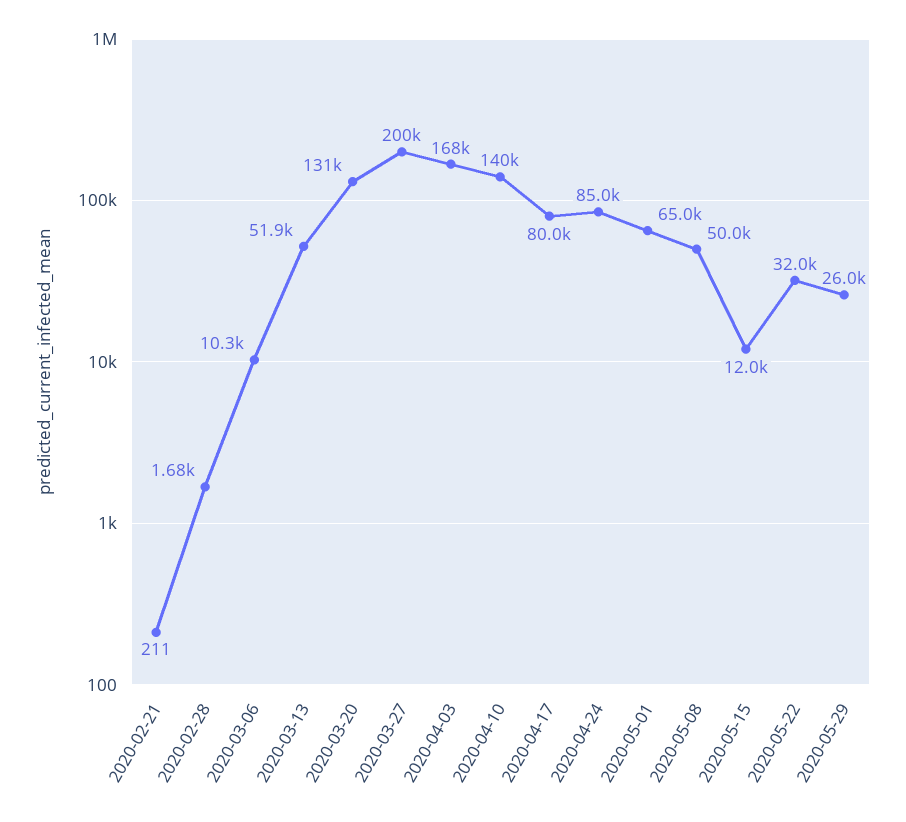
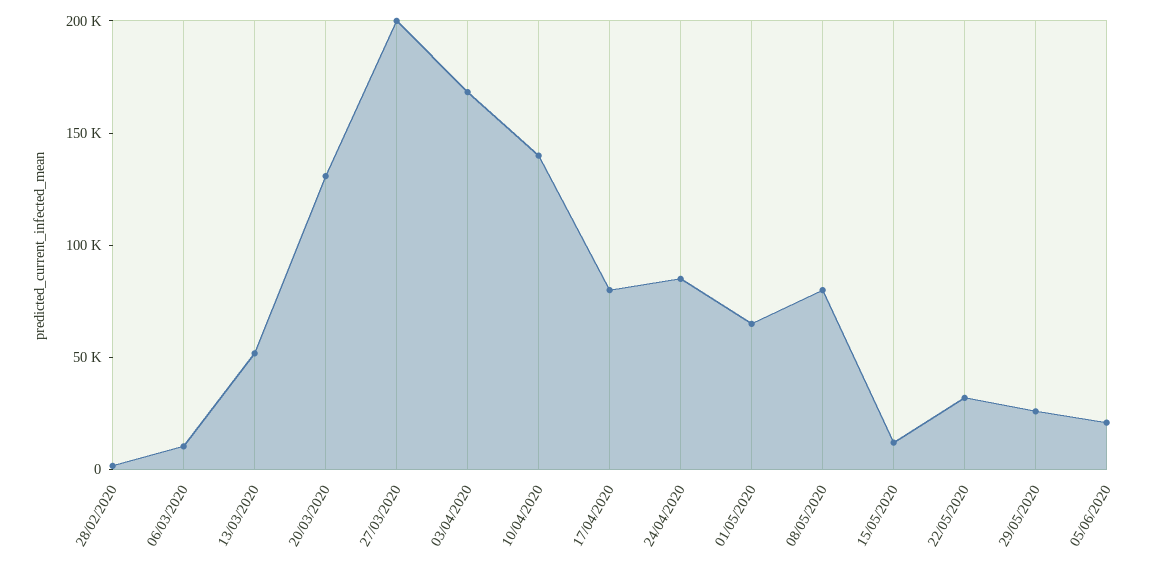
2020-02-21: 211 -> none
2020-05-08: 50000 -> 80000
05/06/2020: none -> 20000

